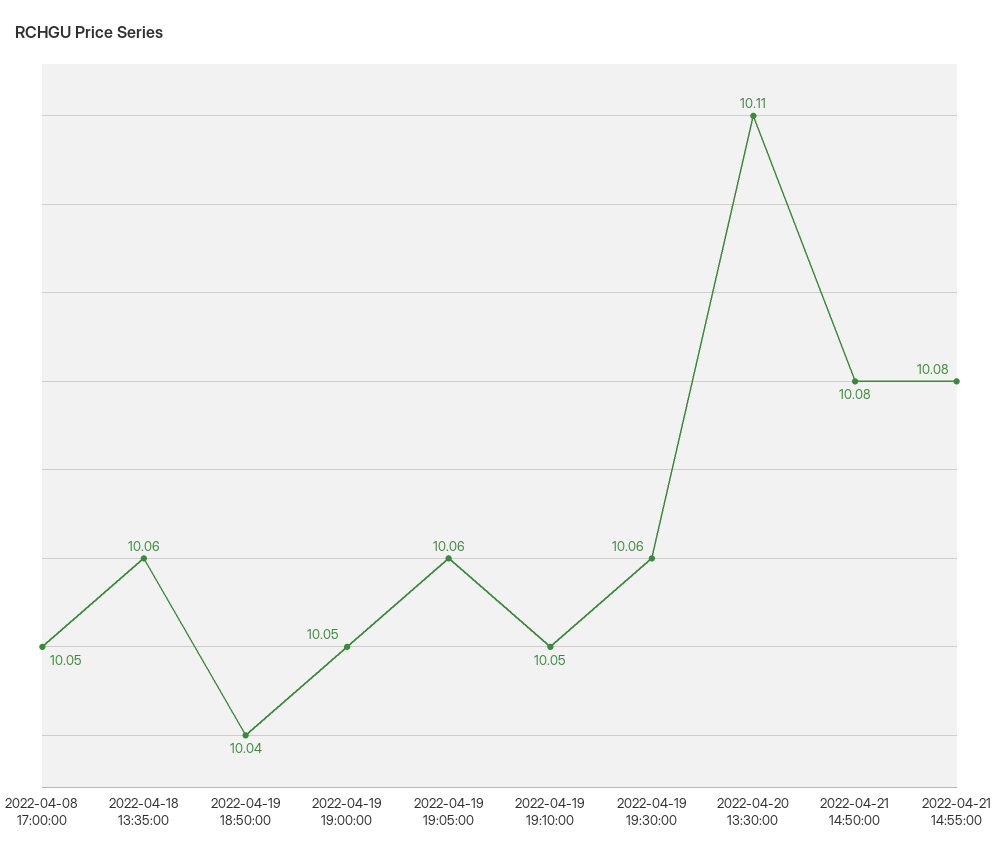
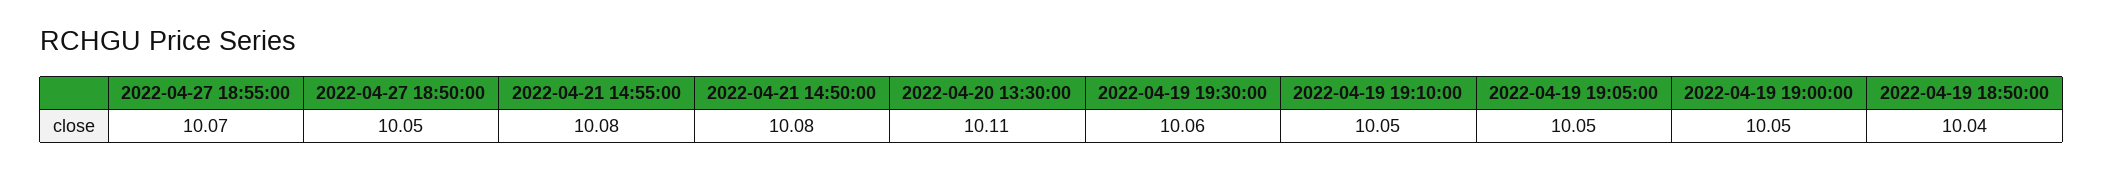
2022-04-08 17:00:00: 10.05 -> none
2022-04-18 13:35:00: 10.06 -> none
2022-04-19 19:05:00: 10.06 -> 10.05
2022-04-27 18:55:00: none -> 10.07
2022-04-27 18:50:00: none -> 10.05

